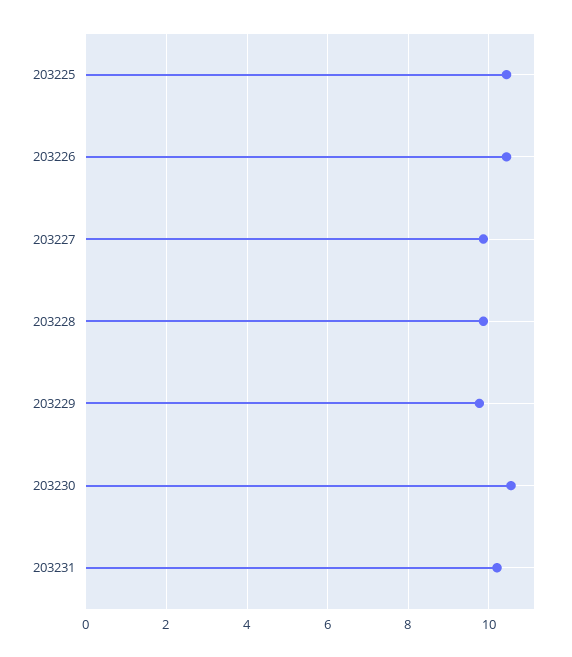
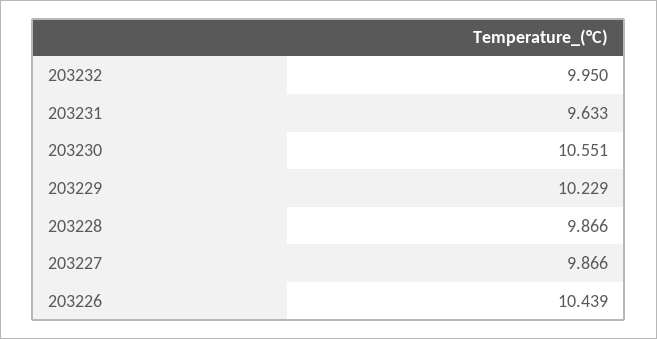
203225: 10.4 -> none
203229: 9.8 -> 10.229
203231: 10.2 -> 9.633
203232: none -> 9.95

